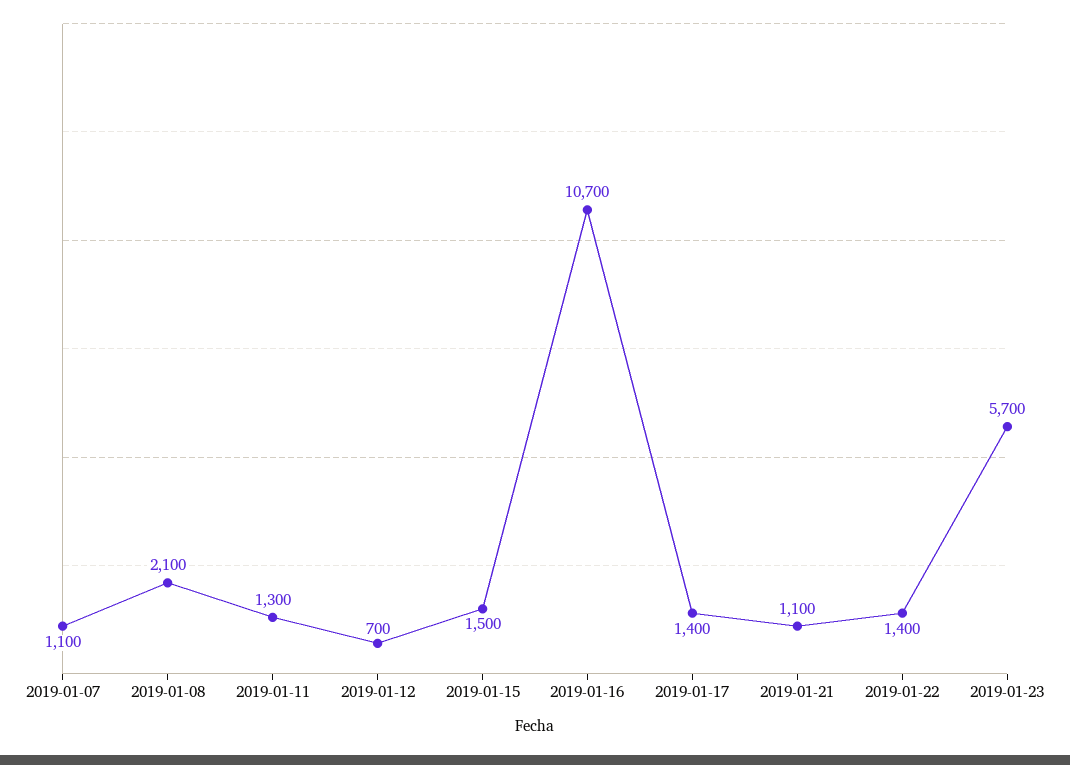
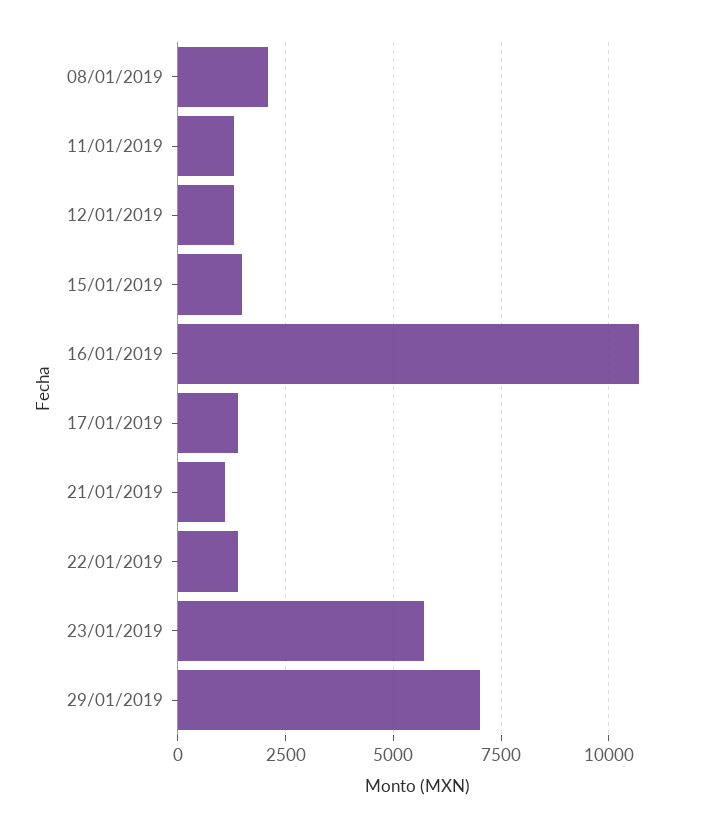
2019-01-07: 1100 -> none
2019-01-12: 700 -> 1250
29/01/2019: none -> 7000

